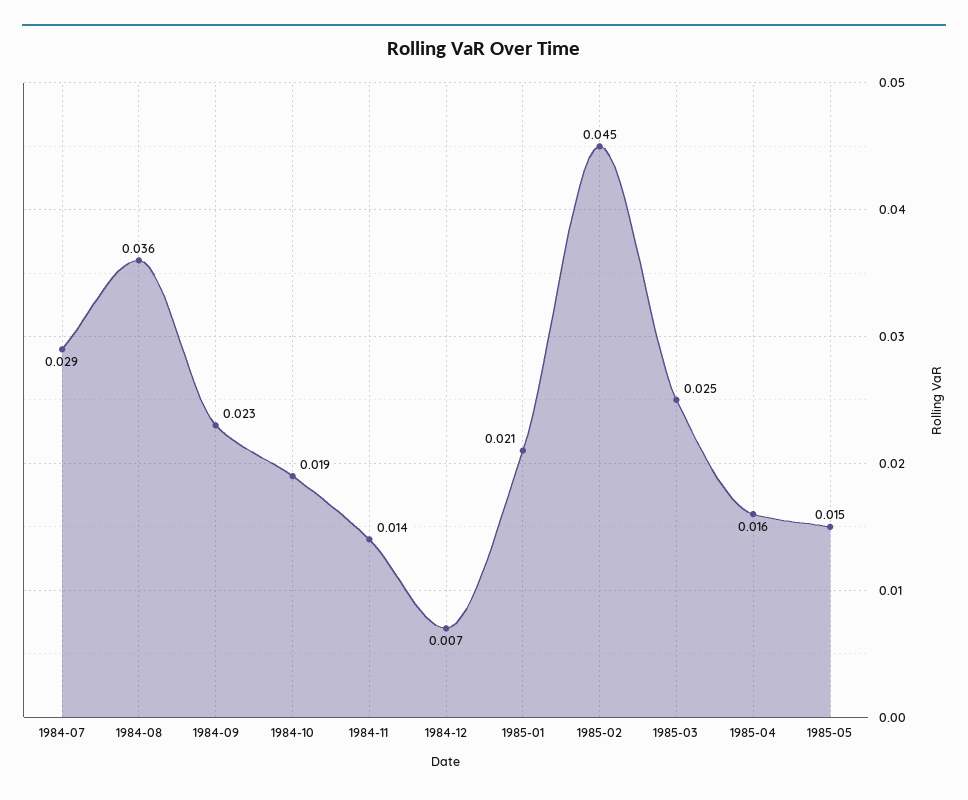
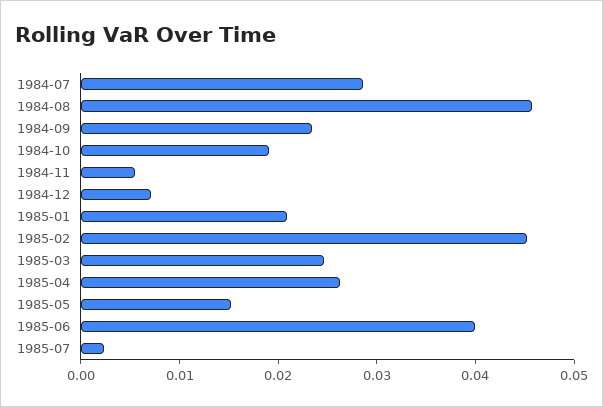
1984-08: 0.036 -> 0.046
1984-11: 0.014 -> 0.006
1985-04: 0.016 -> 0.026
1985-06: none -> 0.04
1985-07: none -> 0.002

